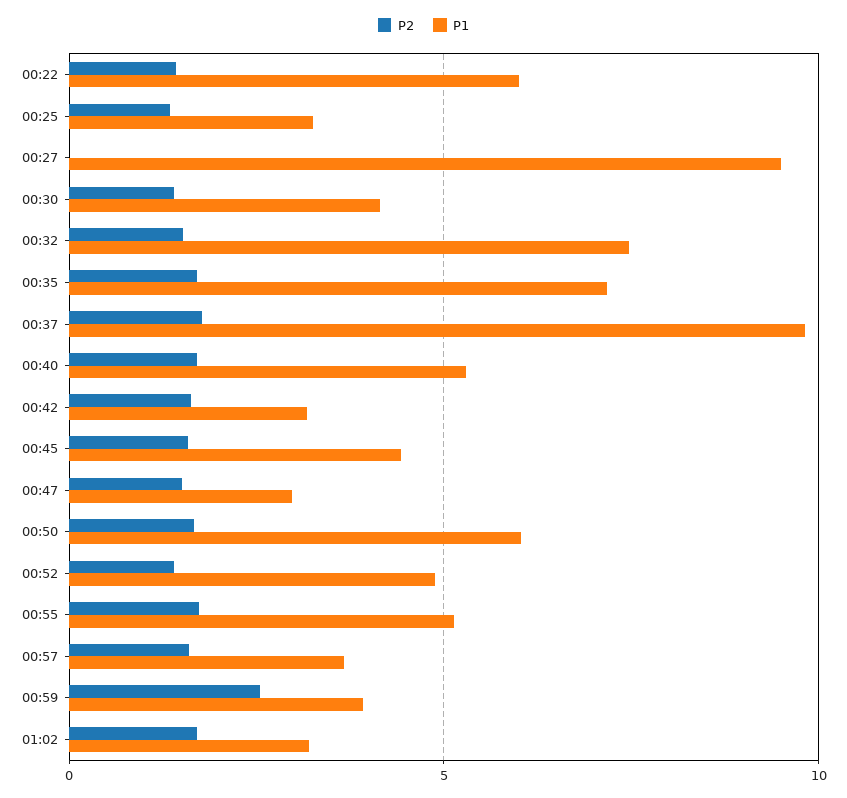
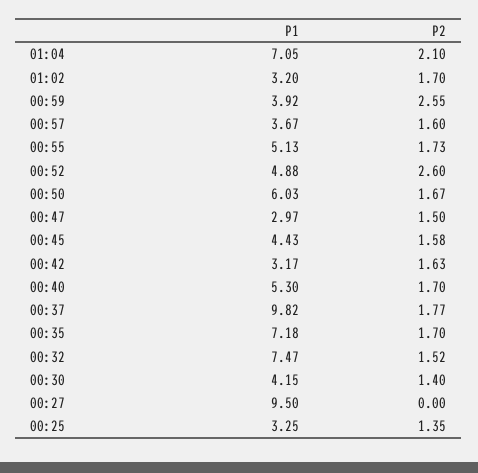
P2, 00:22: 1.5 -> none
P1, 00:22: 6 -> none
P2, 00:52: 1.5 -> 2.6
P1, 01:04: none -> 7.05
P2, 01:04: none -> 2.1

